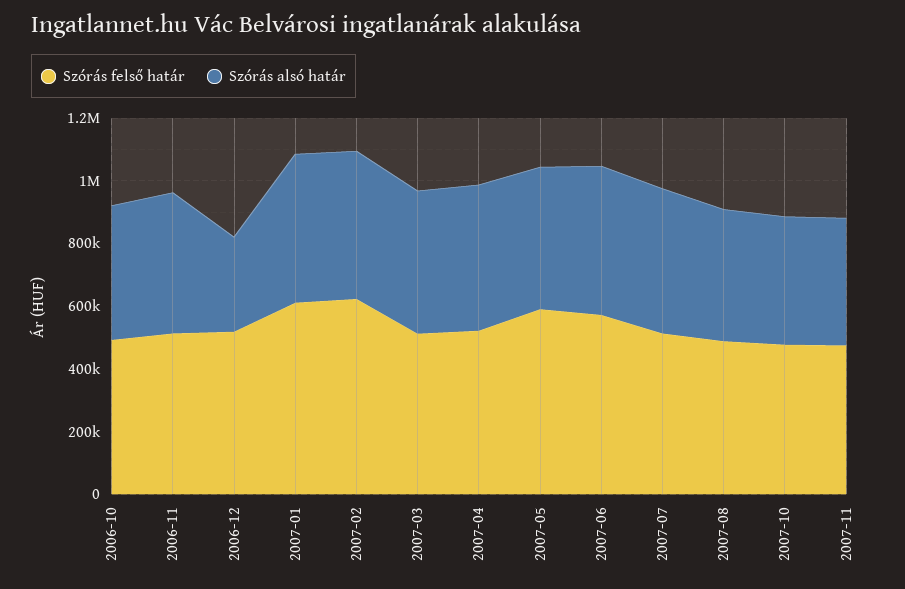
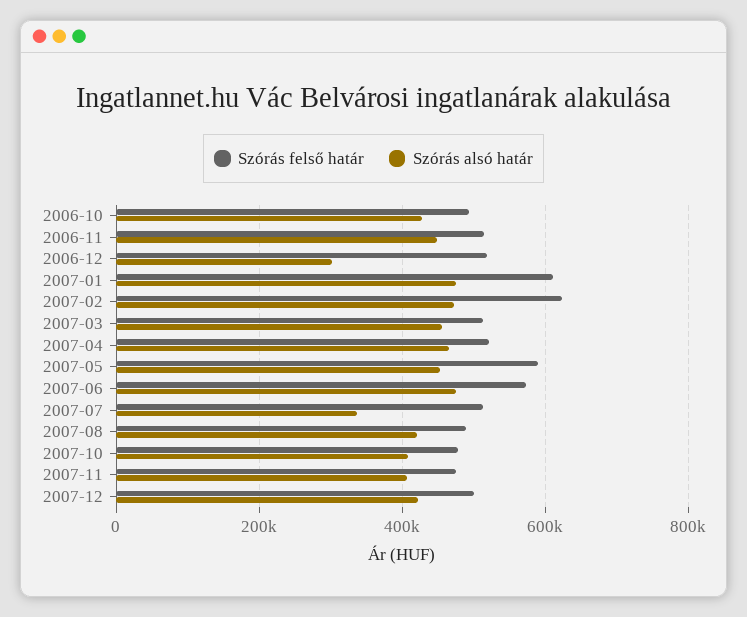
Szórás alsó határ, 2007-07: 450000 -> 340000
Szórás felső határ, 2007-12: none -> 500000
Szórás alsó határ, 2007-12: none -> 420000

